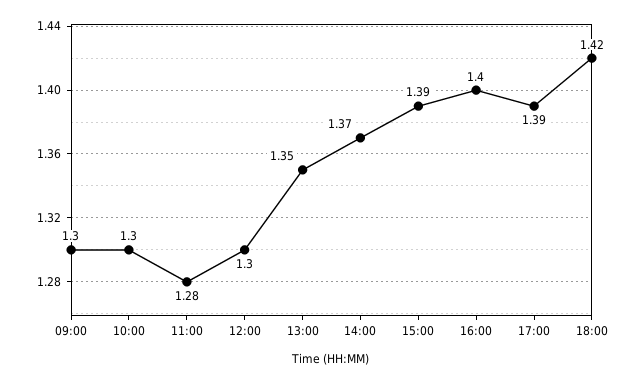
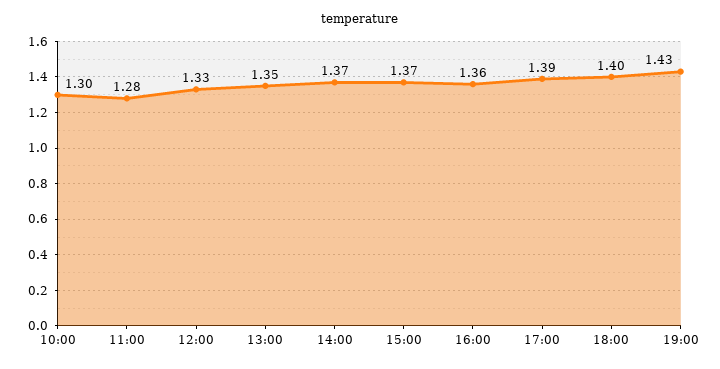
09:00: 1.3 -> none
12:00: 1.3 -> 1.33
15:00: 1.39 -> 1.37
16:00: 1.4 -> 1.36
18:00: 1.42 -> 1.4
19:00: none -> 1.43

